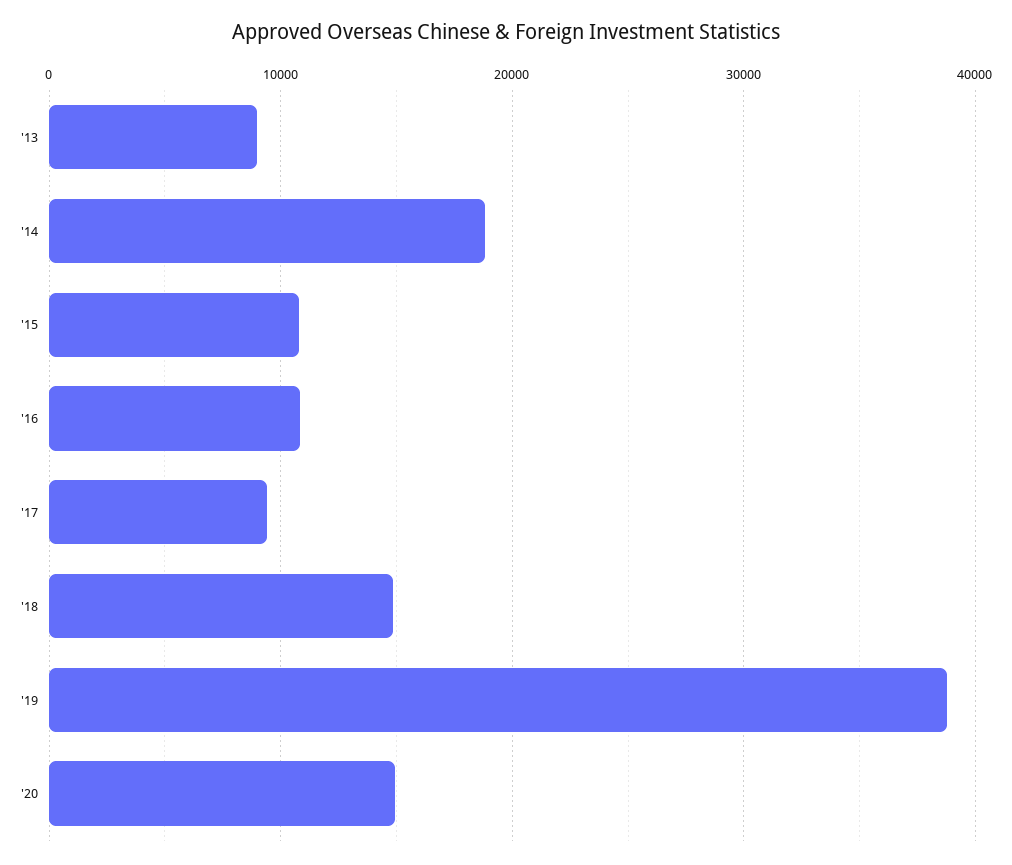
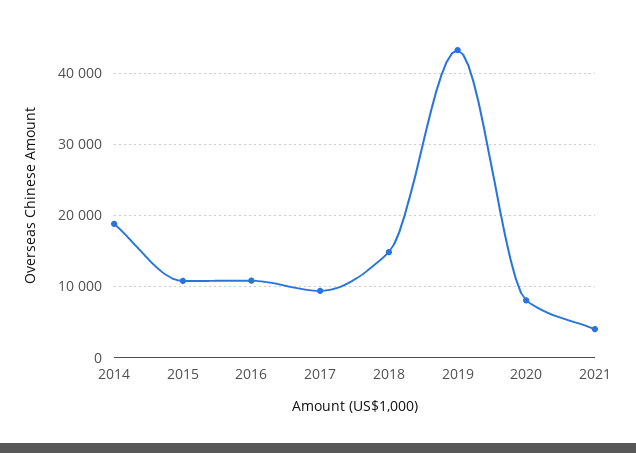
'13: 9000 -> none
'19: 39000 -> 43000
'20: 15000 -> 8000
2021: none -> 4000

